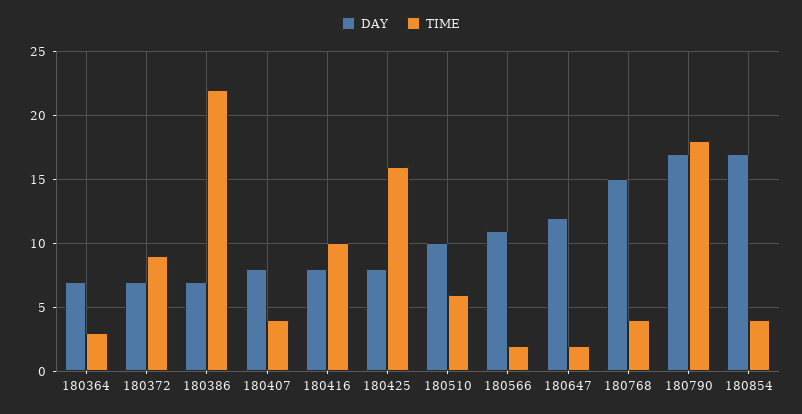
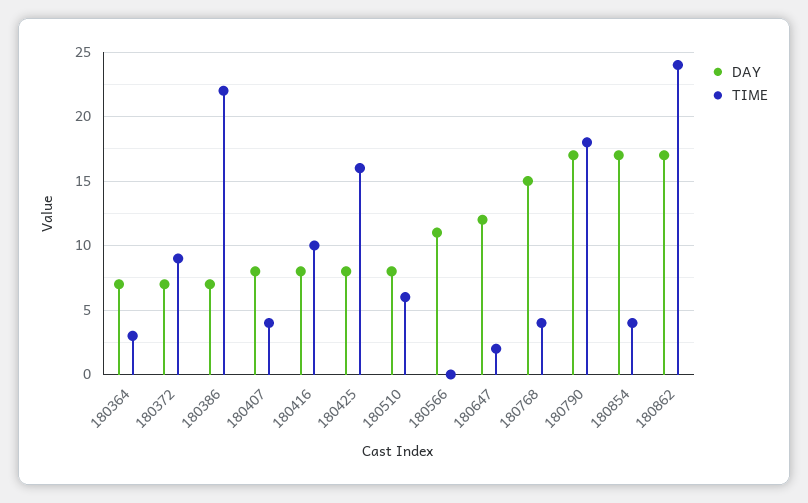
DAY, 180510: 10 -> 8
TIME, 180566: 2 -> 0
DAY, 180862: none -> 17
TIME, 180862: none -> 24

